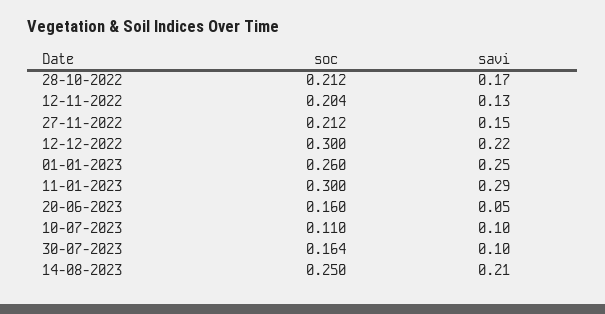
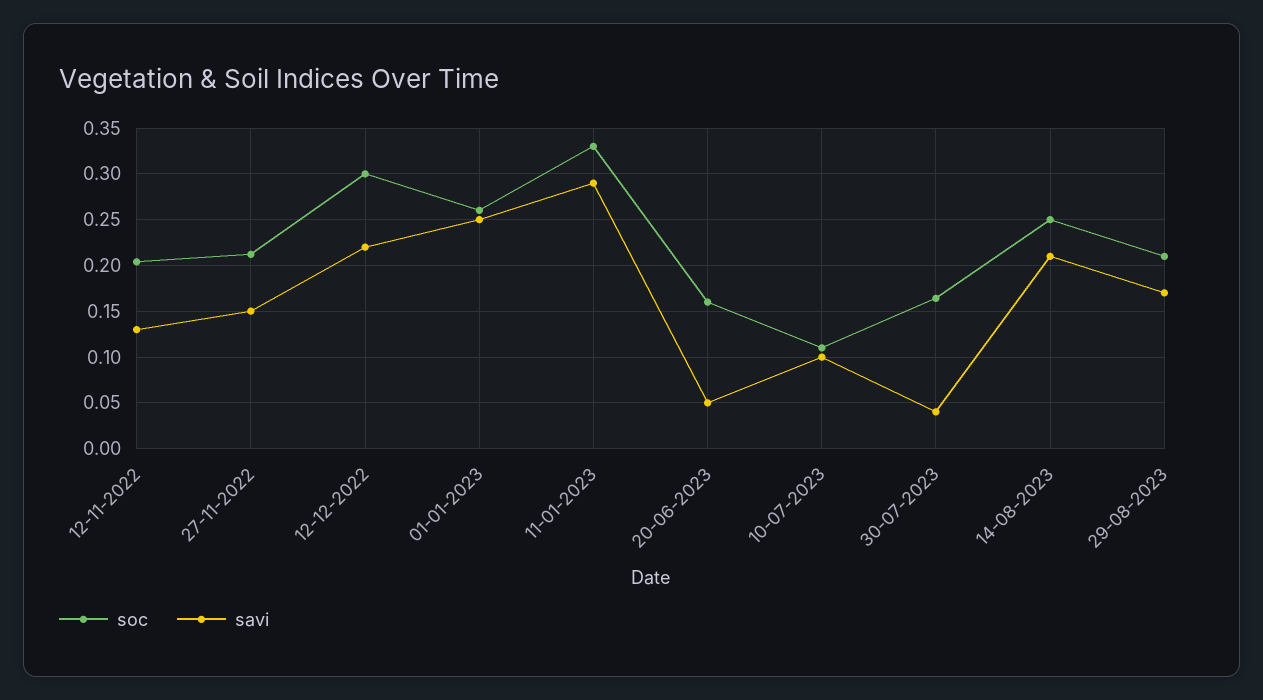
soc, 28-10-2022: 0.212 -> none
savi, 28-10-2022: 0.17 -> none
soc, 11-01-2023: 0.3 -> 0.33
savi, 30-07-2023: 0.1 -> 0.04
soc, 29-08-2023: none -> 0.21
savi, 29-08-2023: none -> 0.17

